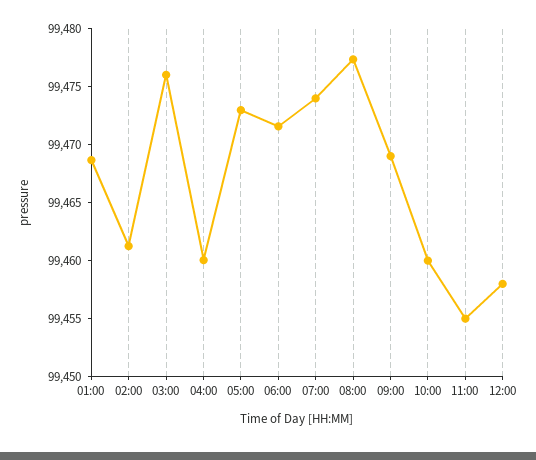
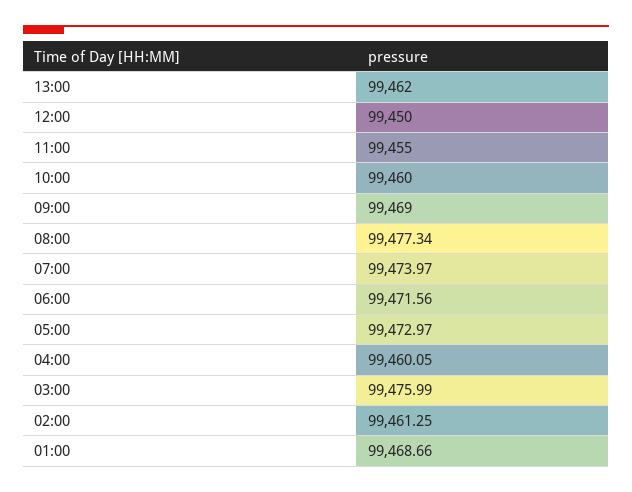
12:00: 99458 -> 99450
13:00: none -> 99462

